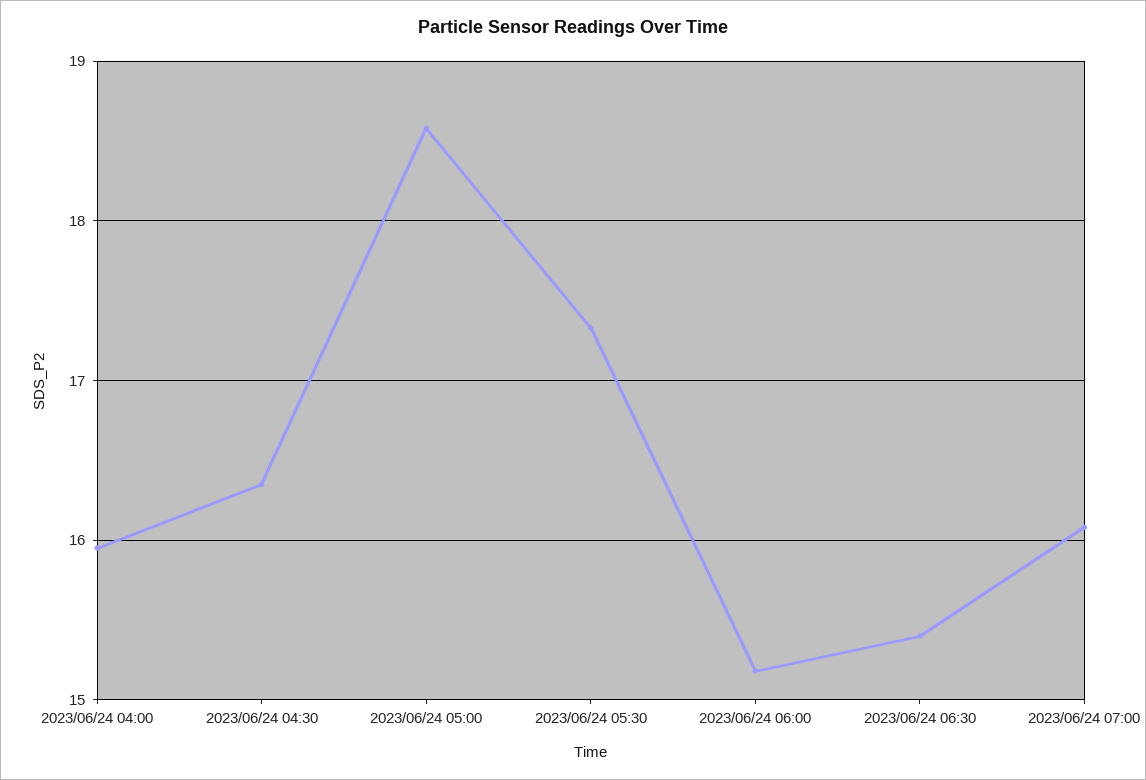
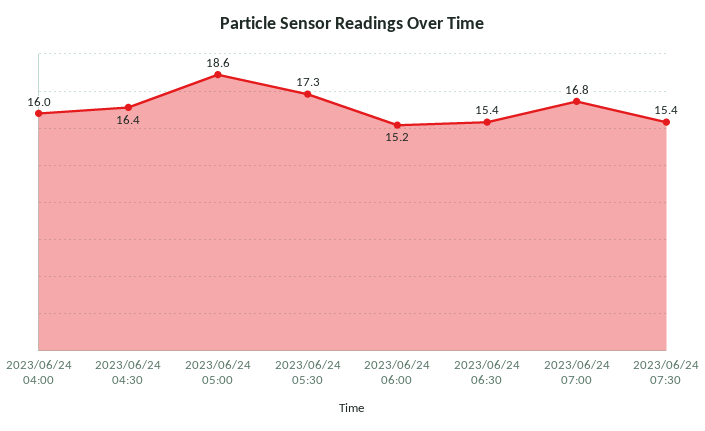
2023/06/24 07:00: 16.1 -> 16.8
2023/06/24 07:30: none -> 15.4

